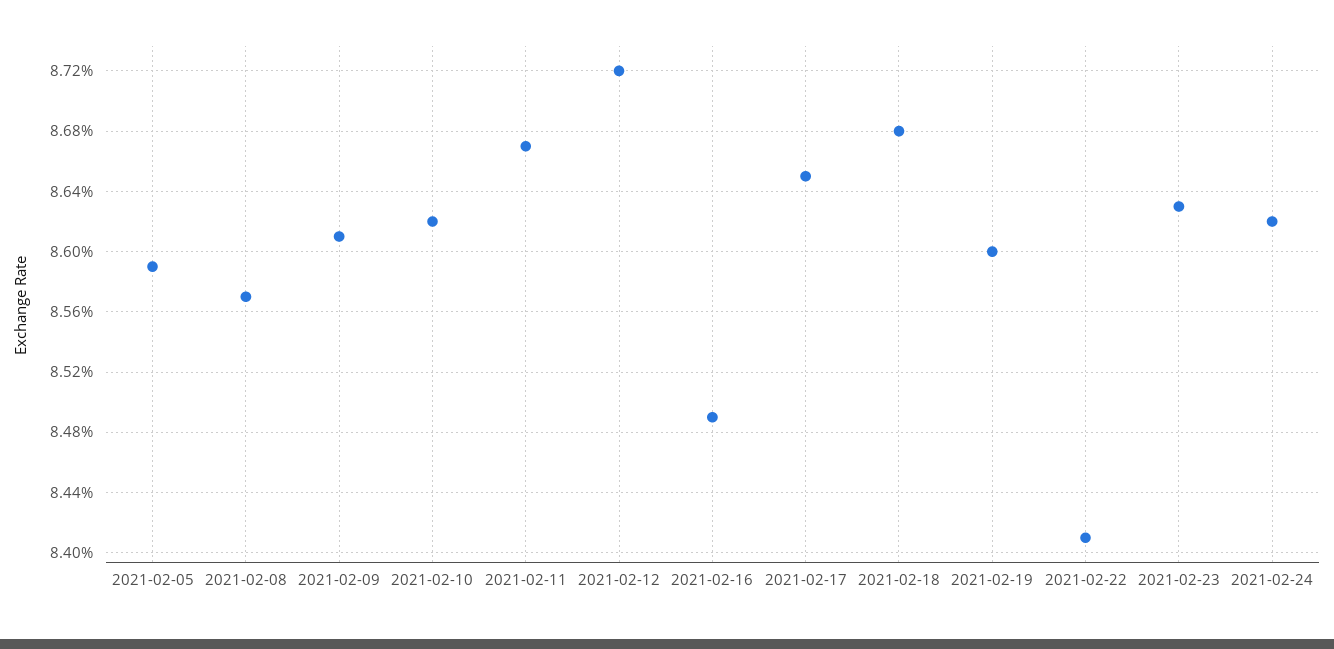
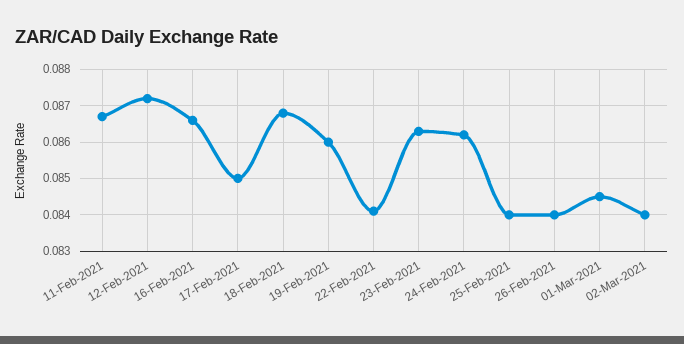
2021-02-05: 0.0859 -> none
2021-02-08: 0.0857 -> none
2021-02-09: 0.0861 -> none
2021-02-10: 0.0862 -> none
2021-02-16: 0.0849 -> 0.0865
2021-02-17: 0.0865 -> 0.085
25-Feb-2021: none -> 0.084
26-Feb-2021: none -> 0.084
01-Mar-2021: none -> 0.0845
02-Mar-2021: none -> 0.084

